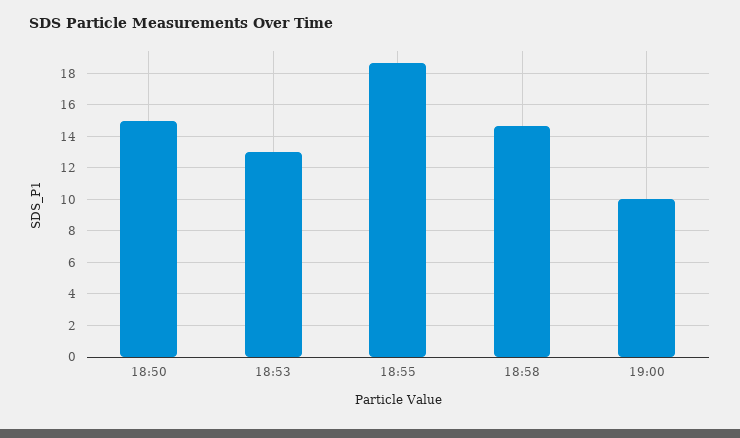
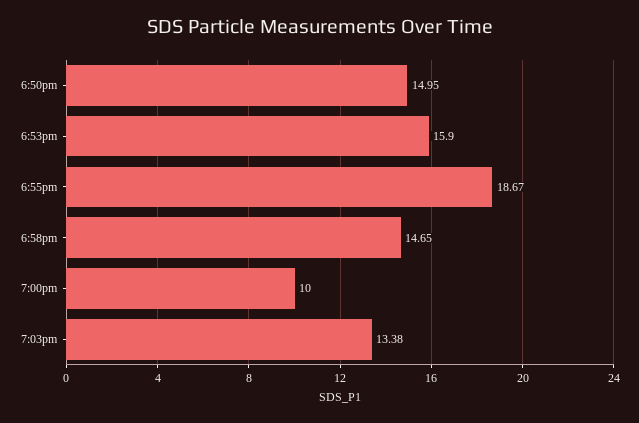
18:53: 13 -> 15.9
7:03pm: none -> 13.38

